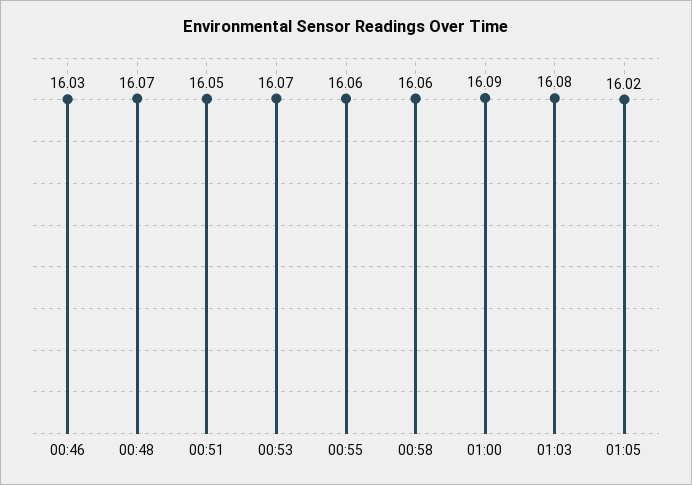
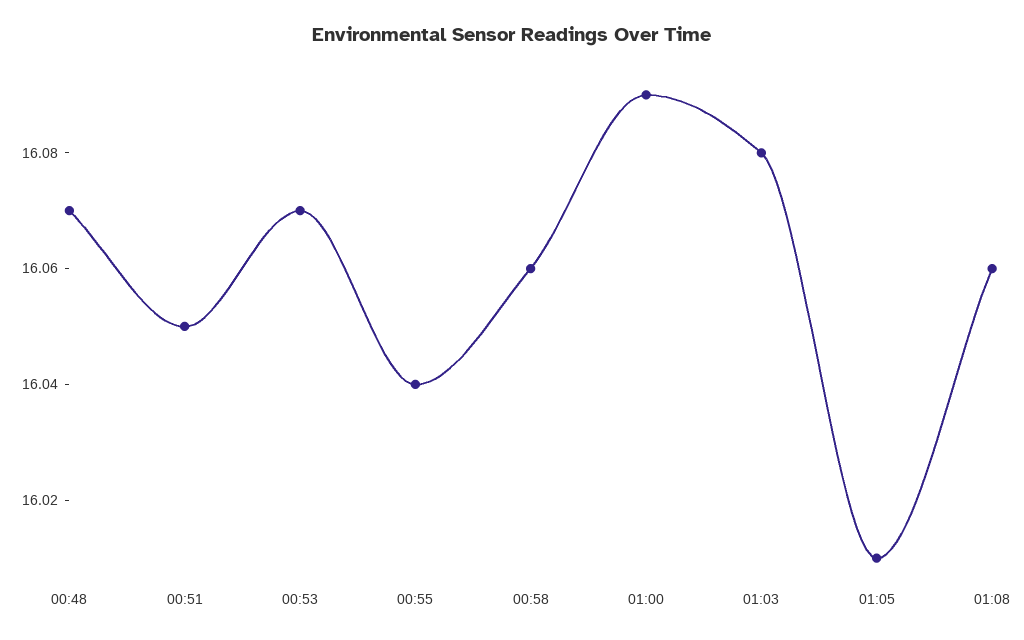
00:46: 16.03 -> none
00:55: 16.06 -> 16.04
01:05: 16.02 -> 16.01
01:08: none -> 16.06

